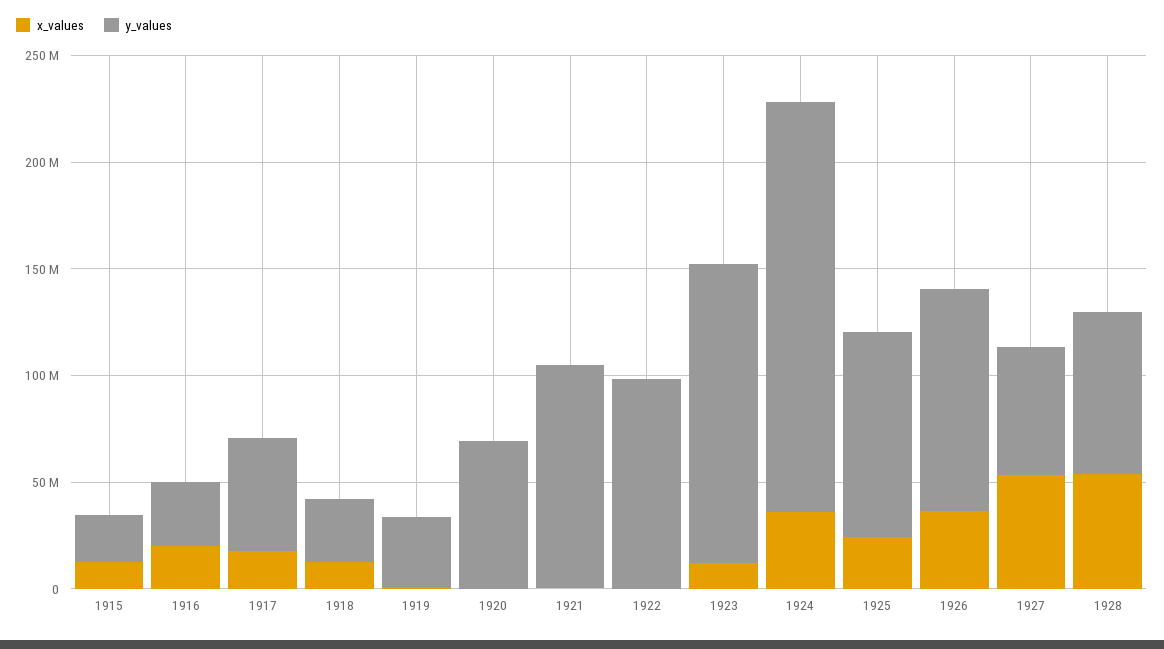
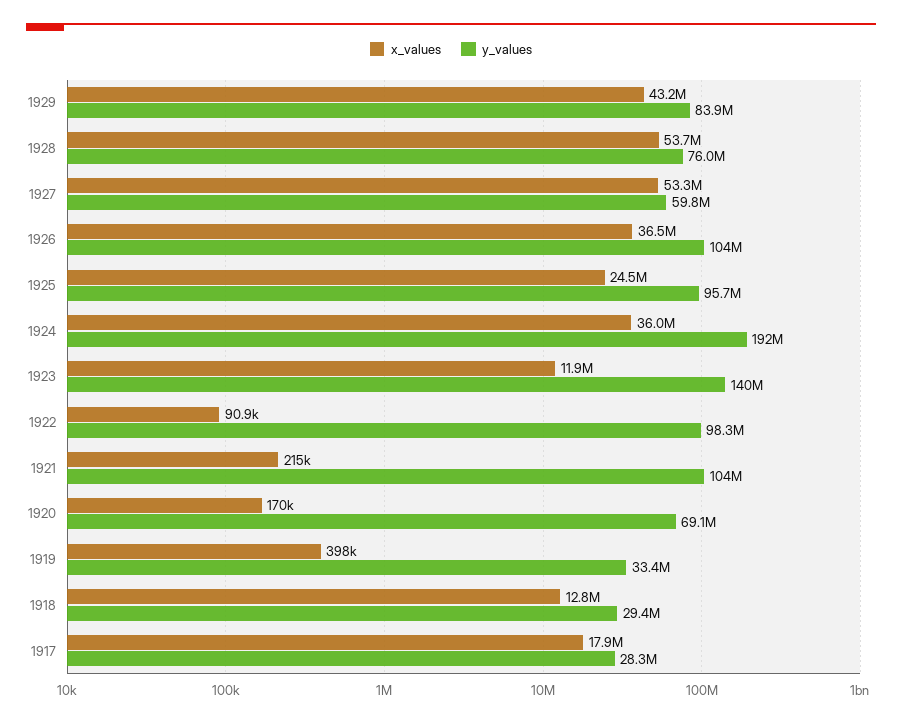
x_values, 1915: 10000000 -> none
y_values, 1915: 20000000 -> none
x_values, 1916: 20000000 -> none
y_values, 1916: 30000000 -> none
y_values, 1917: 50000000 -> 28300000
x_values, 1929: none -> 43200000
y_values, 1929: none -> 83900000

